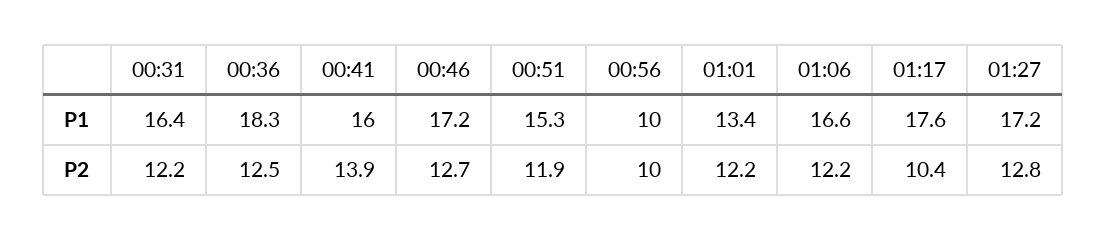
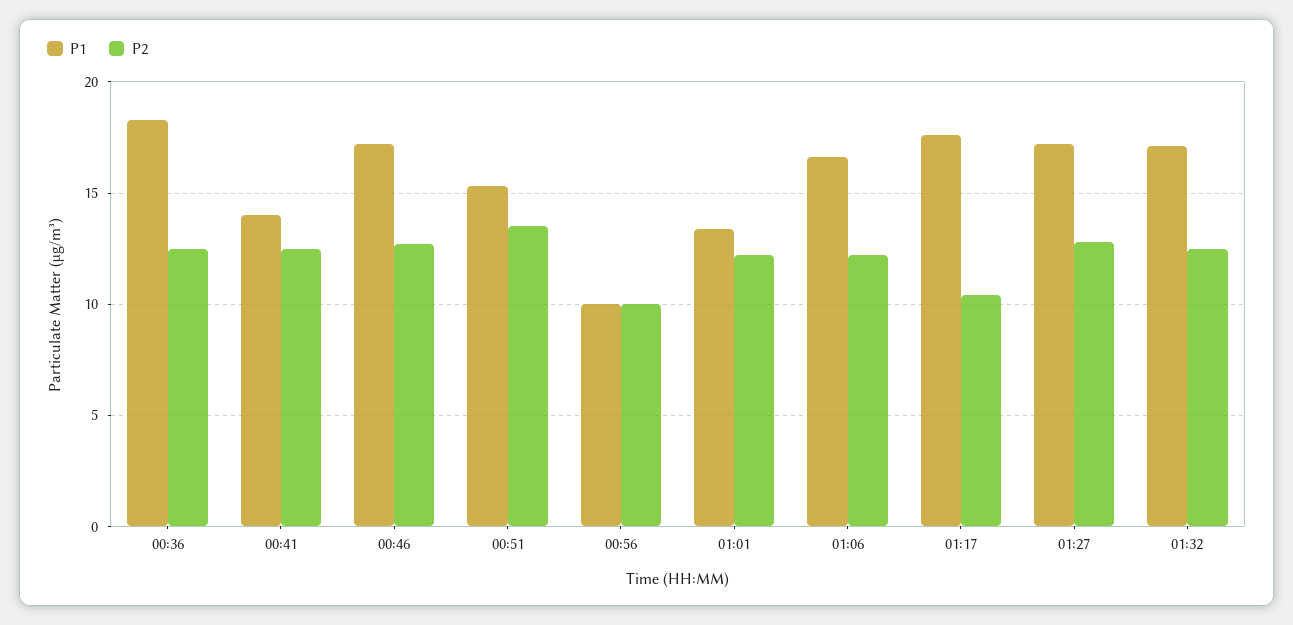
P1, 00:31: 16.4 -> none
P1, 00:41: 16 -> 14
P2, 00:31: 12.2 -> none
P2, 00:41: 13.9 -> 12.5
P2, 00:51: 11.9 -> 13.5
P1, 01:32: none -> 17
P2, 01:32: none -> 12.5

